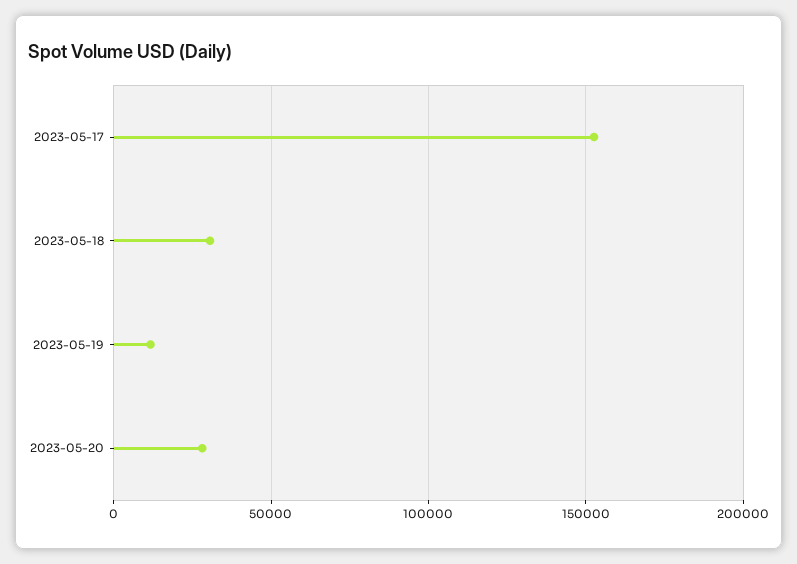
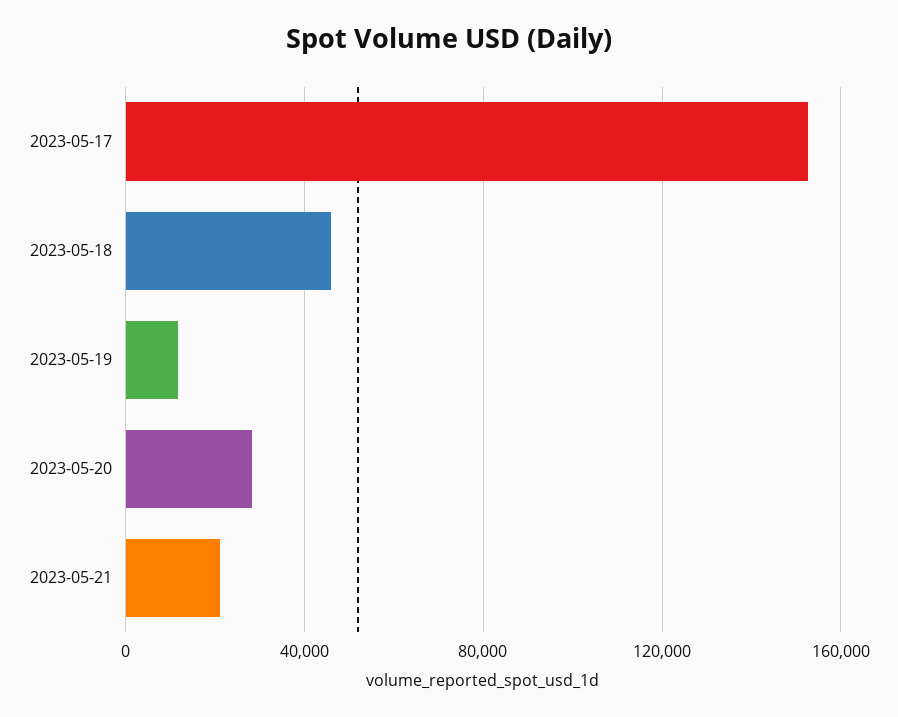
2023-05-18: 30000 -> 45000
2023-05-21: none -> 20000

